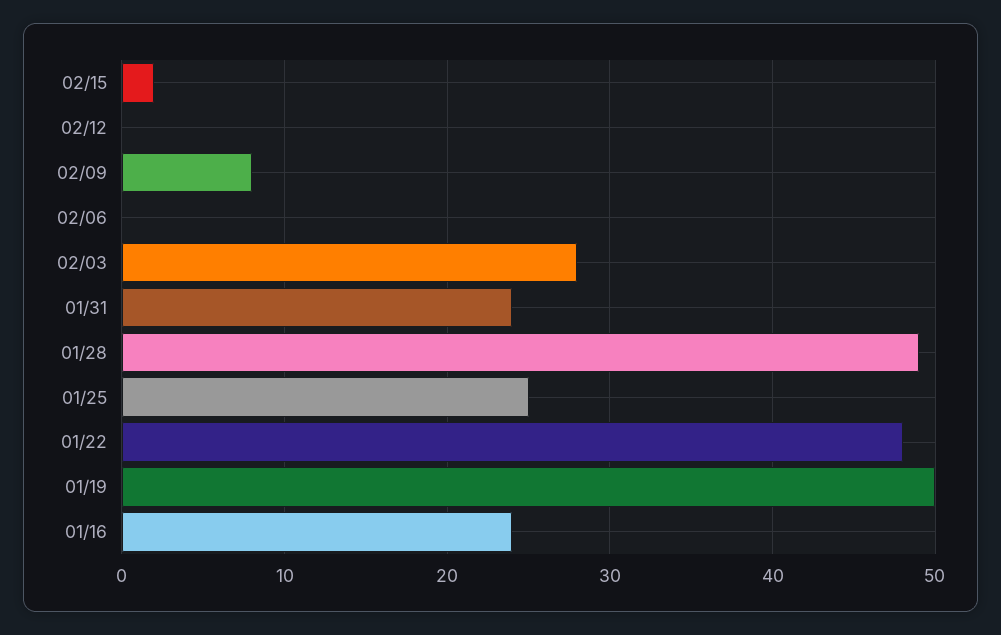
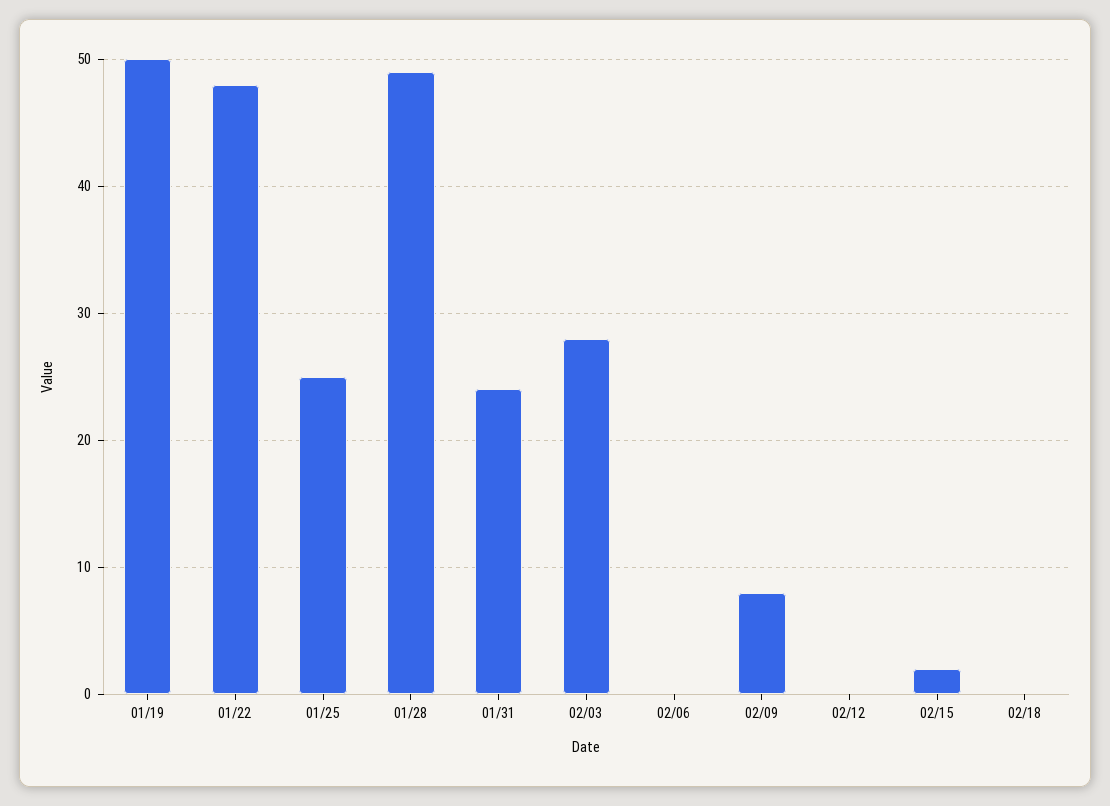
01/16: 24 -> none
02/18: none -> 0

